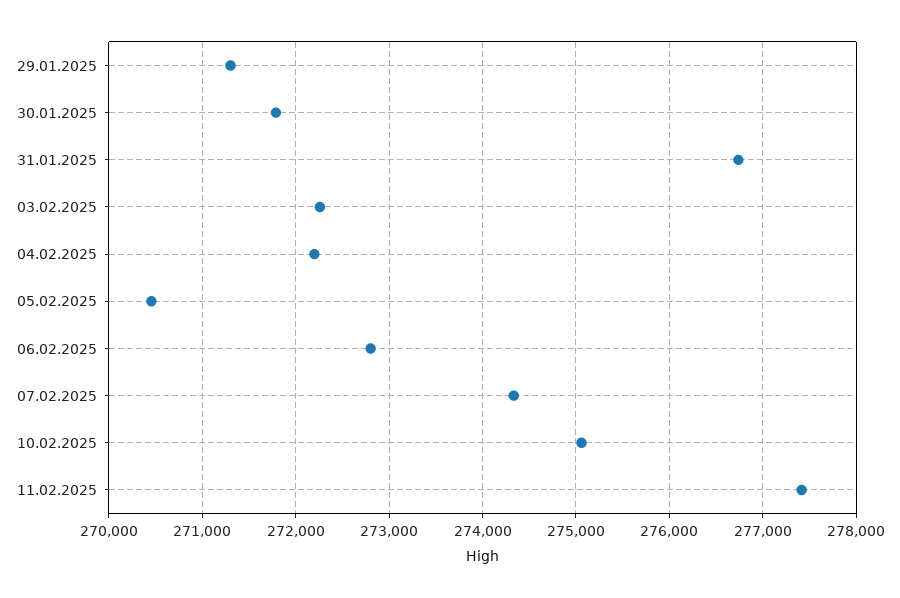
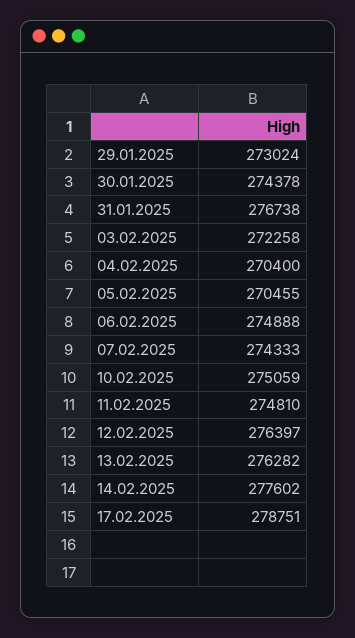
29.01.2025: 271300 -> 273024
30.01.2025: 271800 -> 274378
04.02.2025: 272200 -> 270400
06.02.2025: 272800 -> 274888
11.02.2025: 277400 -> 274810
12.02.2025: none -> 276397
13.02.2025: none -> 276282
14.02.2025: none -> 277602
17.02.2025: none -> 278751

